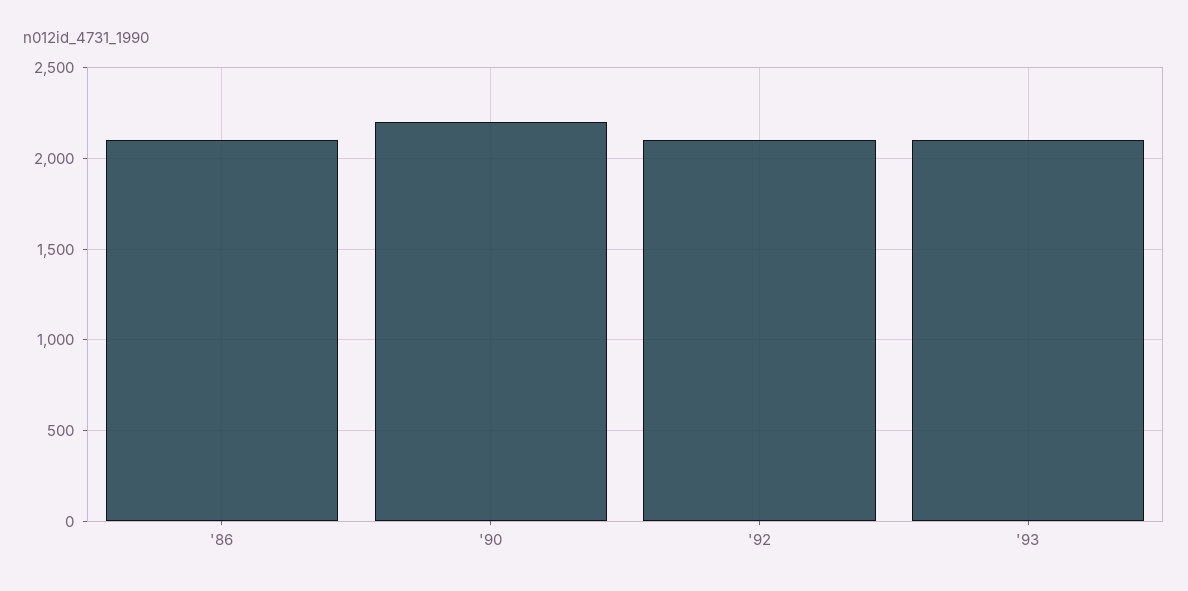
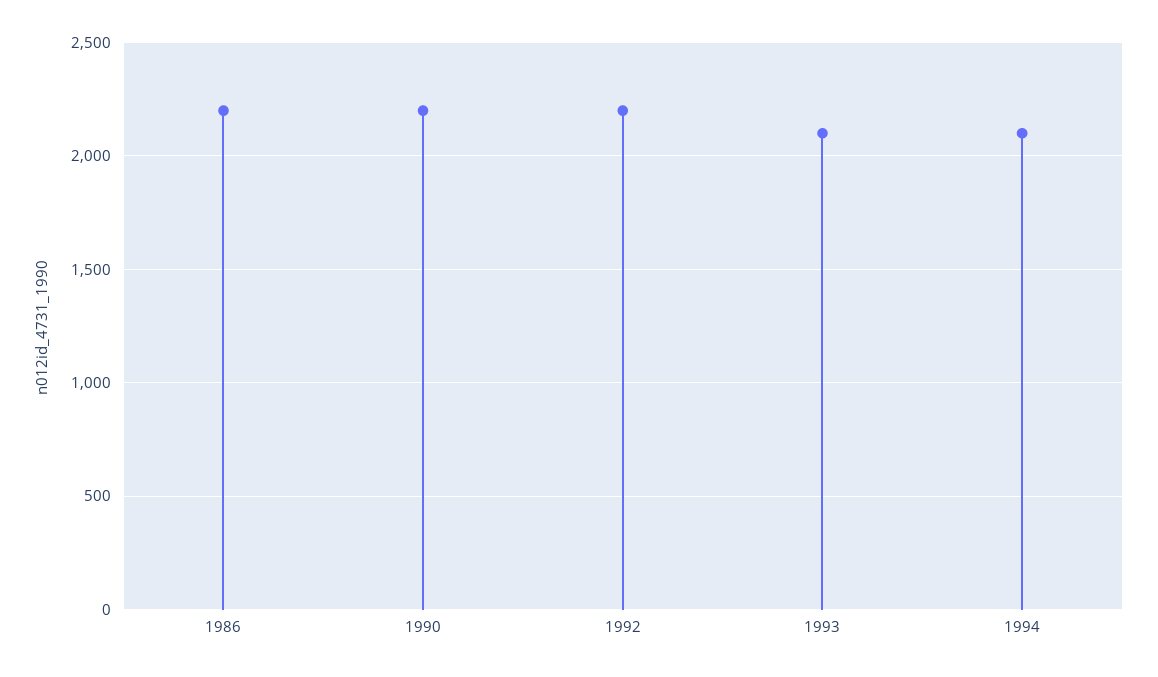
'86: 2100 -> 2200
'92: 2100 -> 2200
1994: none -> 2100

